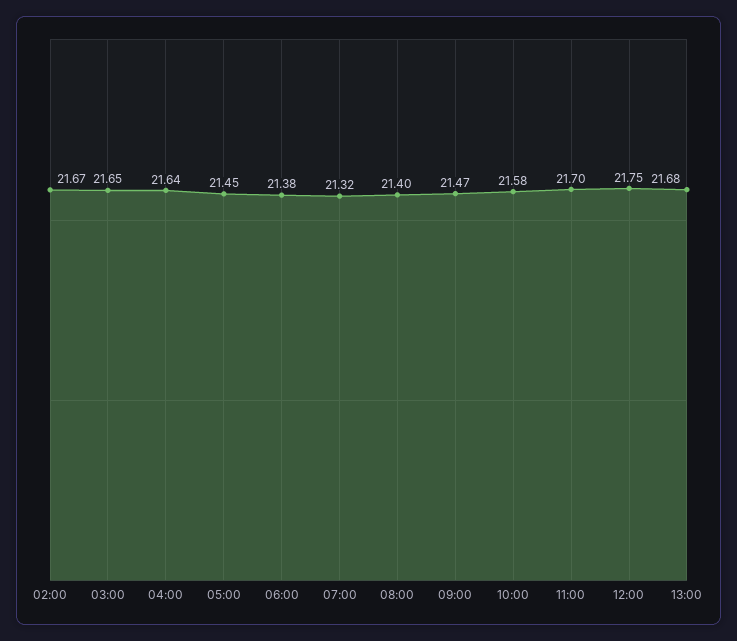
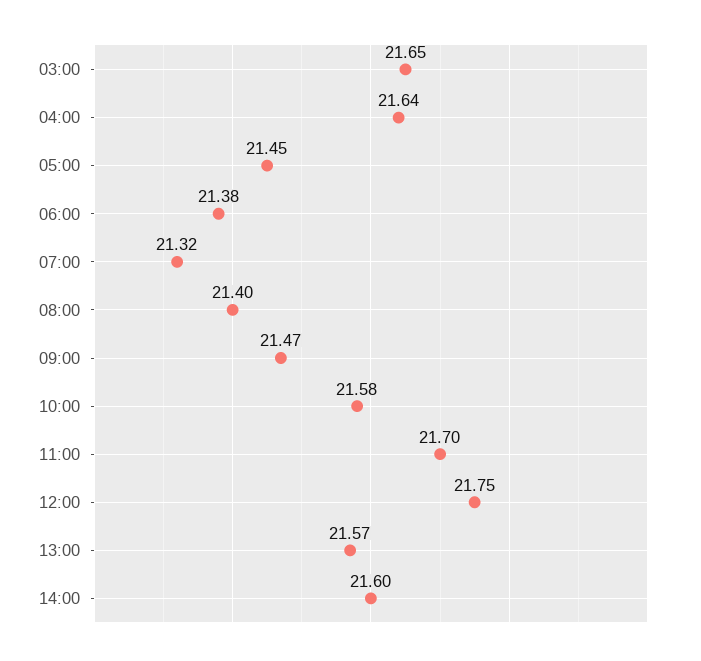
02:00: 21.67 -> none
13:00: 21.68 -> 21.57
14:00: none -> 21.6

